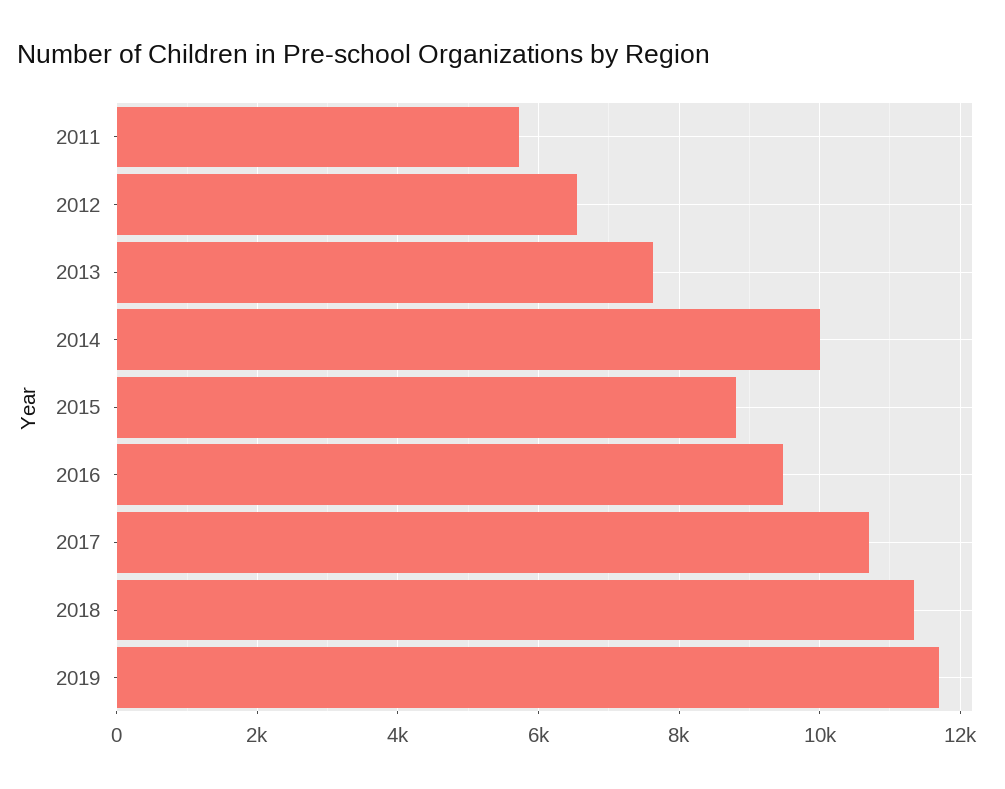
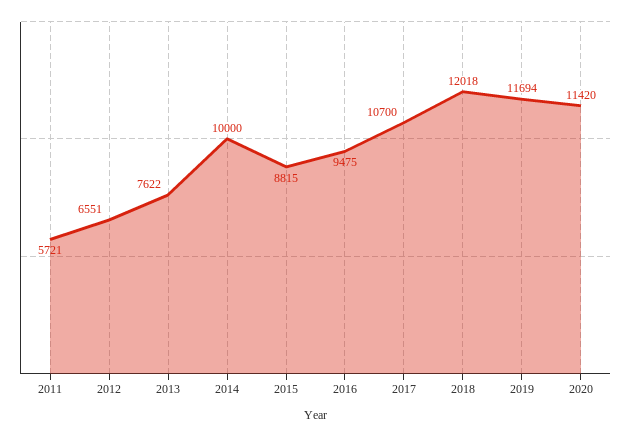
2018: 11400 -> 12018
2020: none -> 11420

